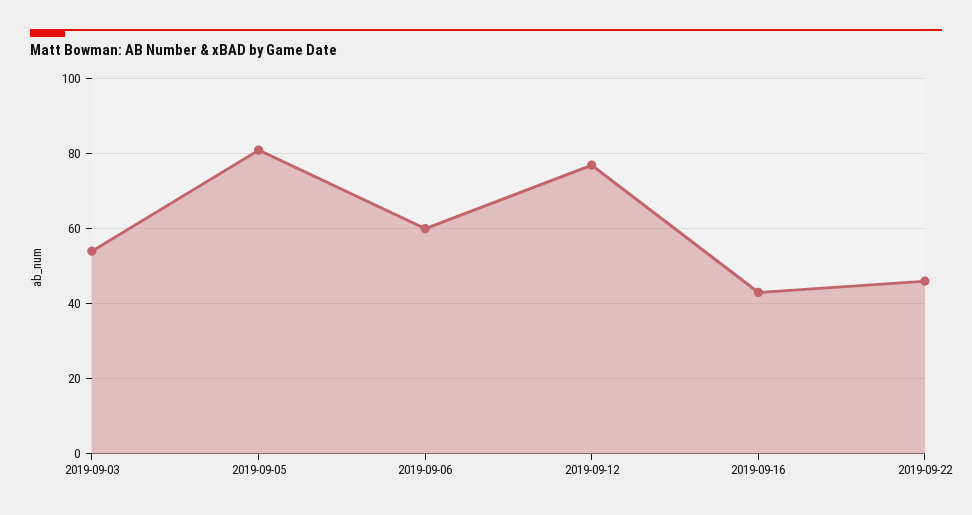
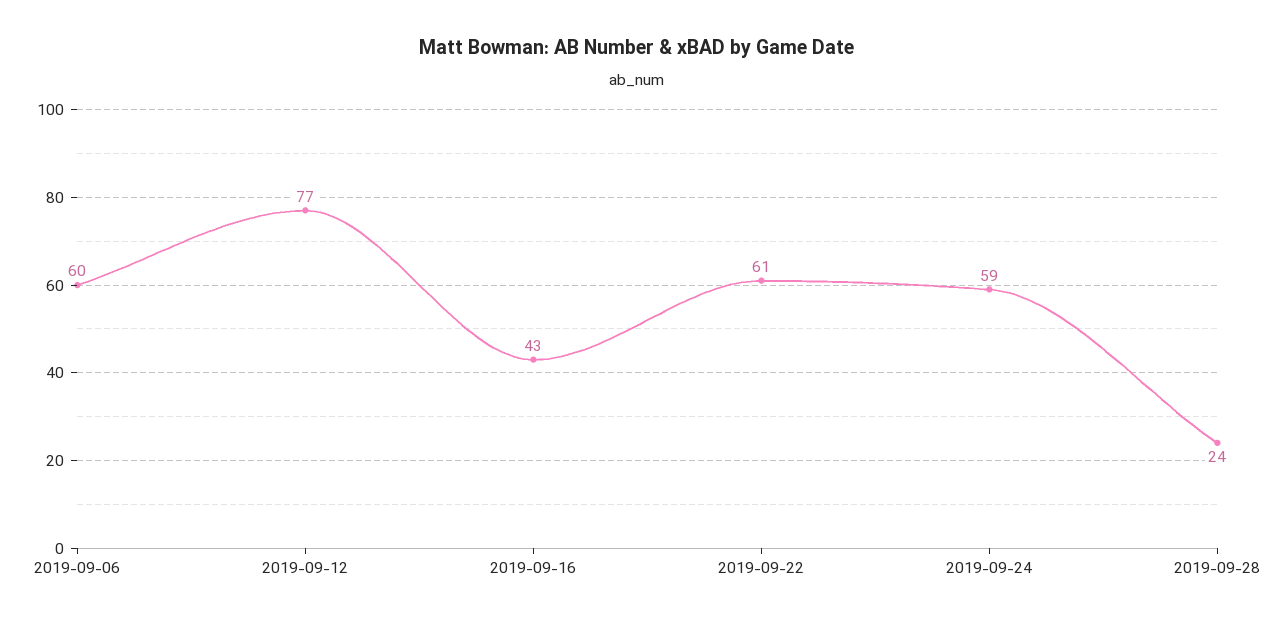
2019-09-03: 55 -> none
2019-09-05: 80 -> none
2019-09-22: 45 -> 61
2019-09-24: none -> 59
2019-09-28: none -> 24

